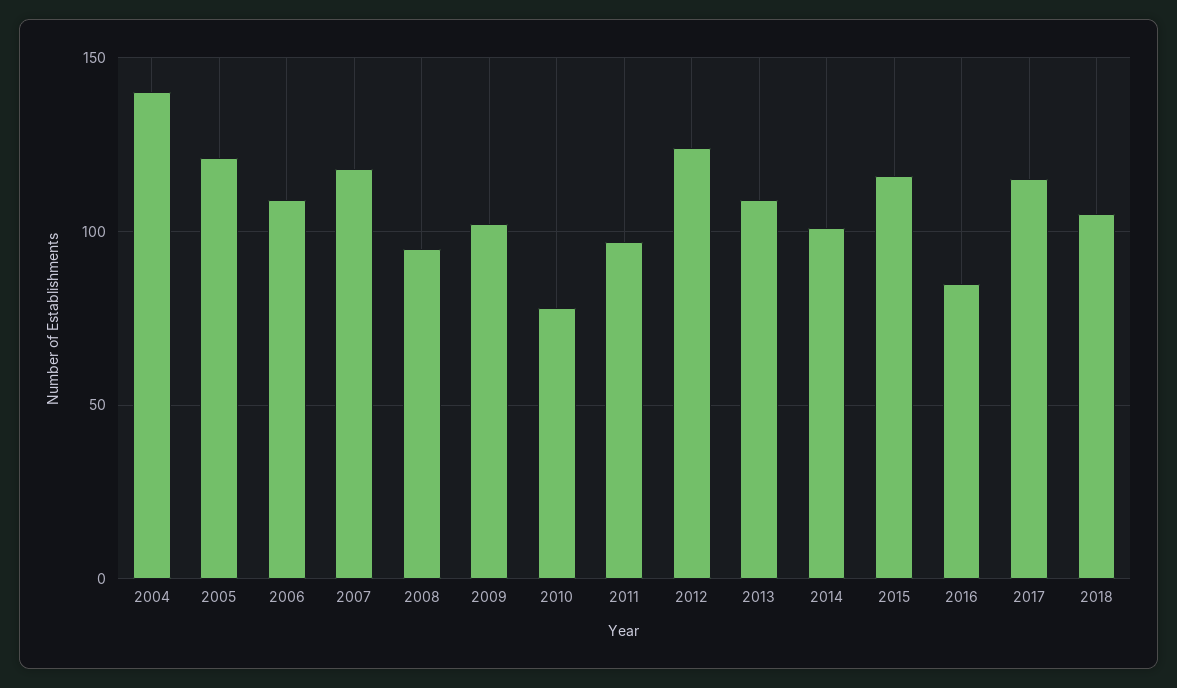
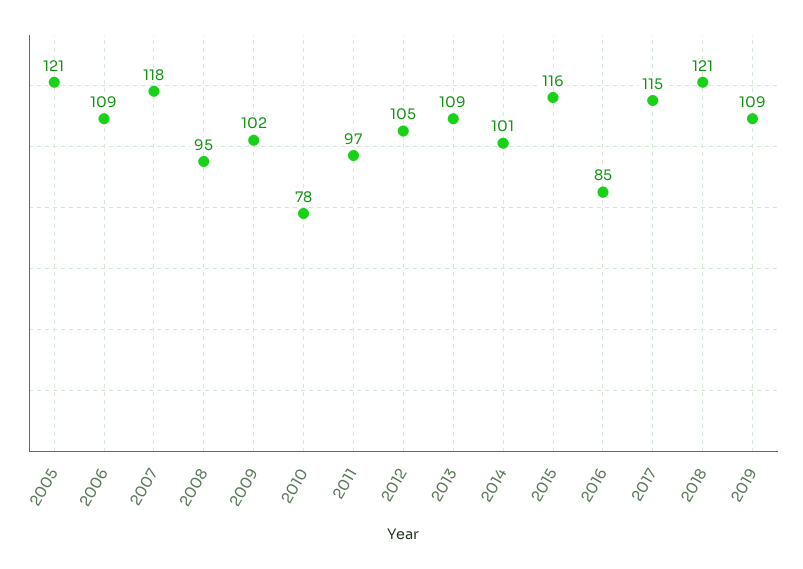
2004: 140 -> none
2012: 125 -> 105
2018: 105 -> 121
2019: none -> 109

